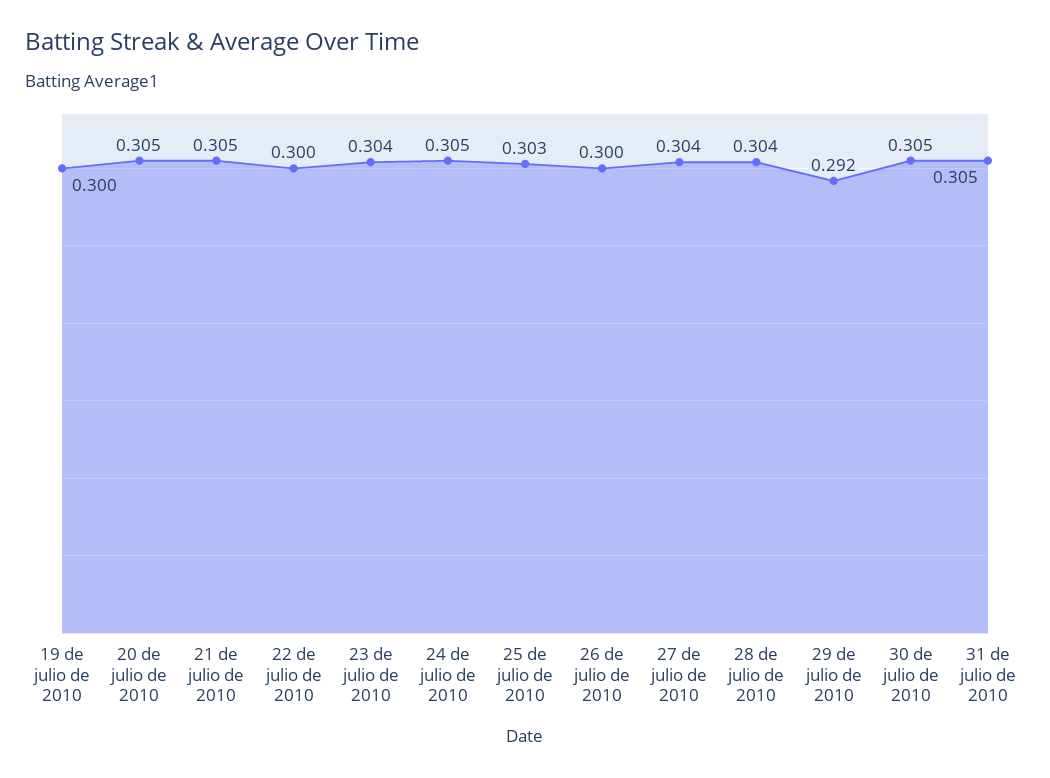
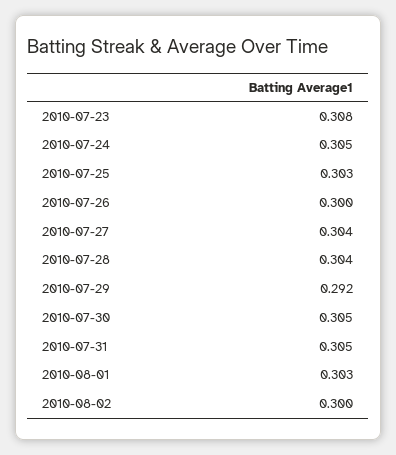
19 de julio de 2010: 0.3 -> none
20 de julio de 2010: 0.305 -> none
21 de julio de 2010: 0.305 -> none
22 de julio de 2010: 0.3 -> none
23 de julio de 2010: 0.304 -> 0.308
2010-08-01: none -> 0.303
2010-08-02: none -> 0.3

